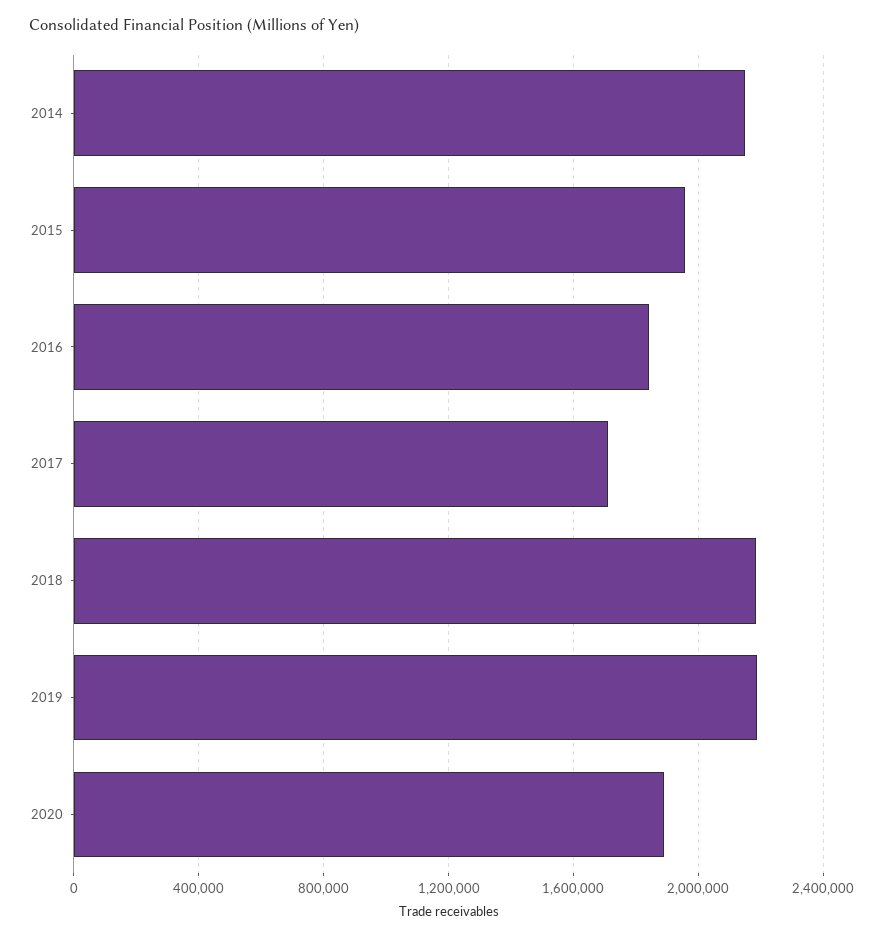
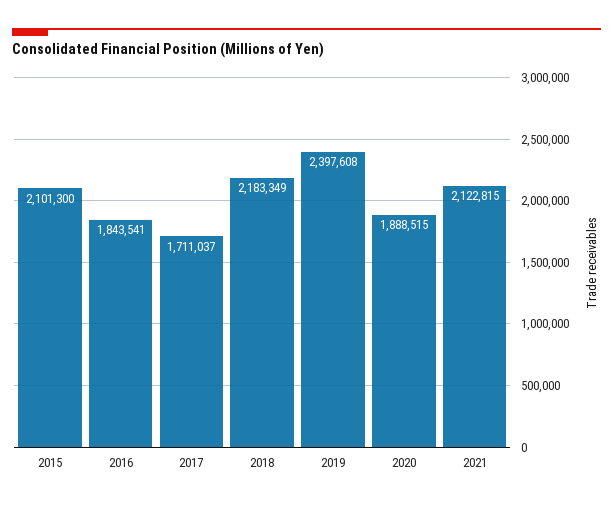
2014: 2150000 -> none
2015: 1950000 -> 2101300
2019: 2200000 -> 2397608
2021: none -> 2122815

